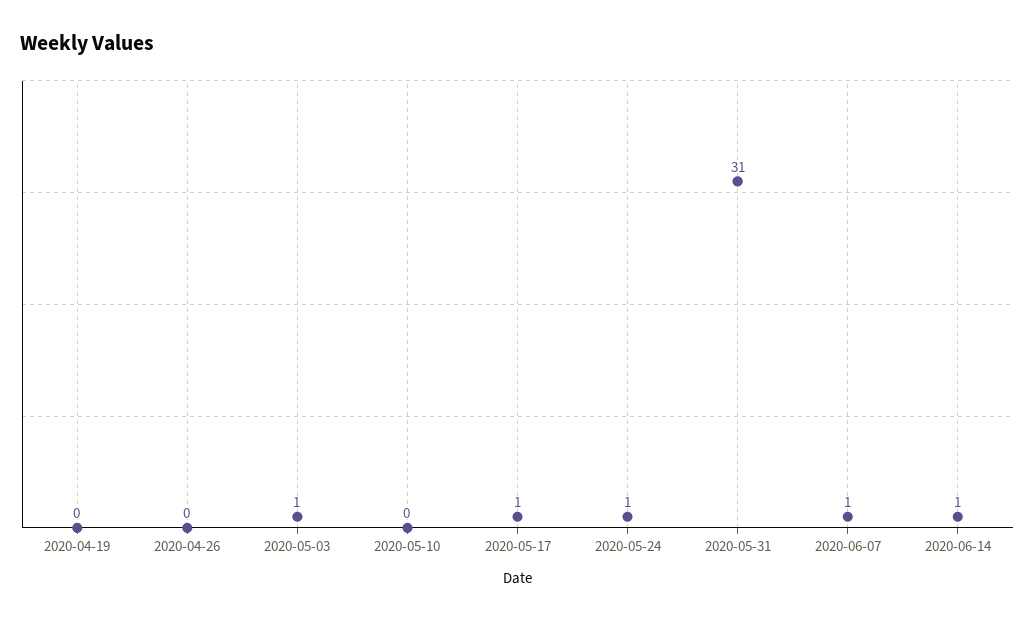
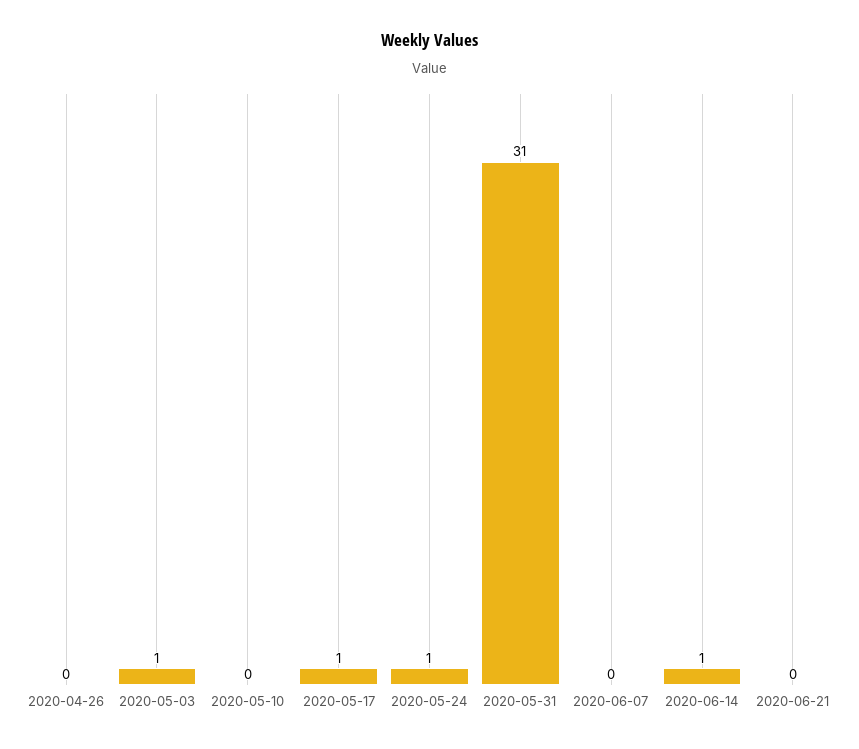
2020-04-19: 0 -> none
2020-06-07: 1 -> 0
2020-06-21: none -> 0

